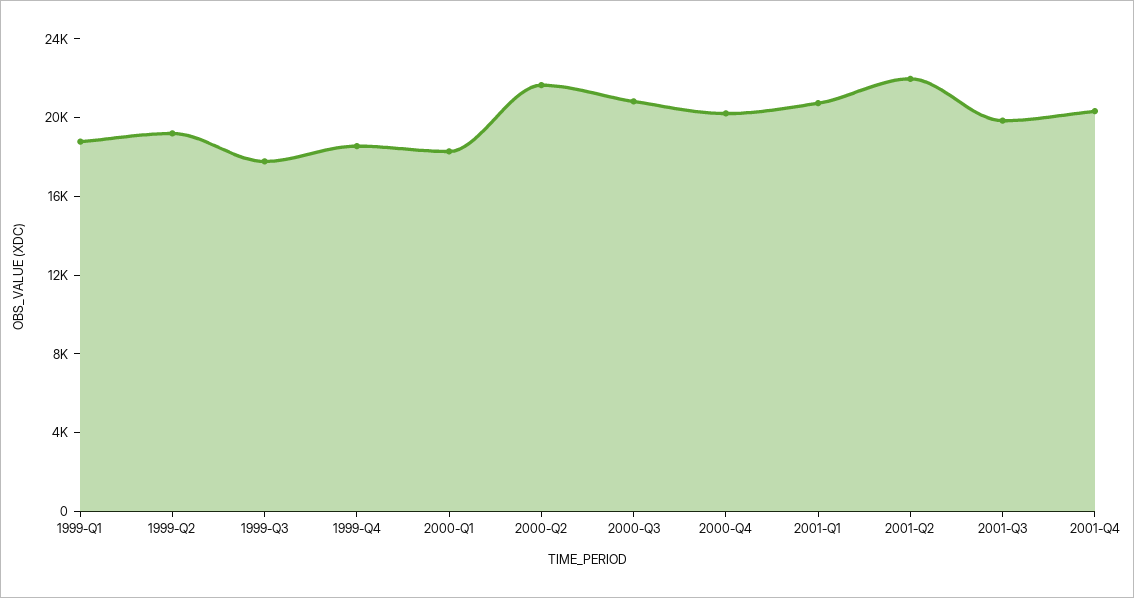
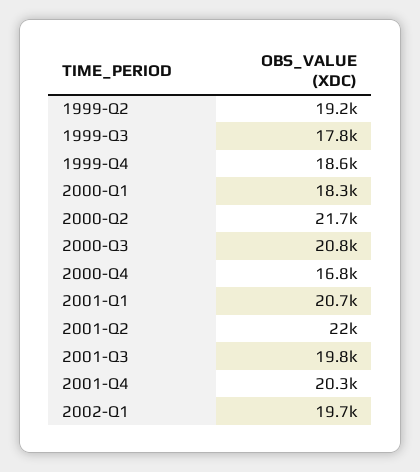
1999-Q1: 19000 -> none
2000-Q4: 20000 -> 16800
2002-Q1: none -> 19700

